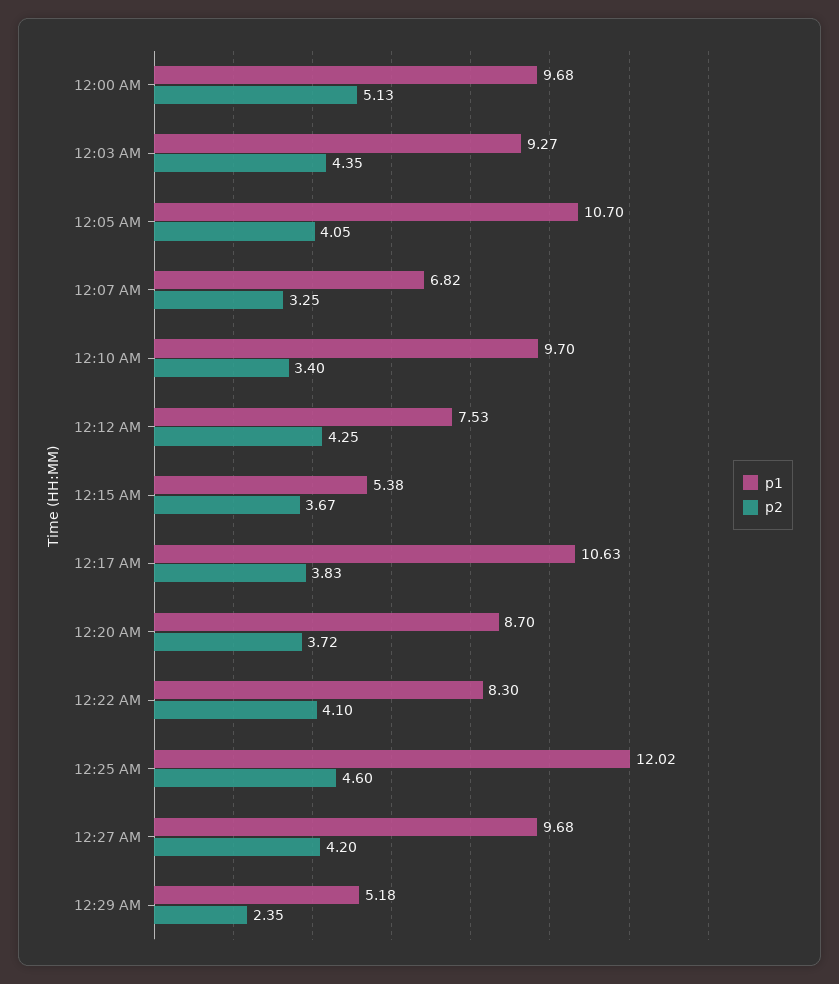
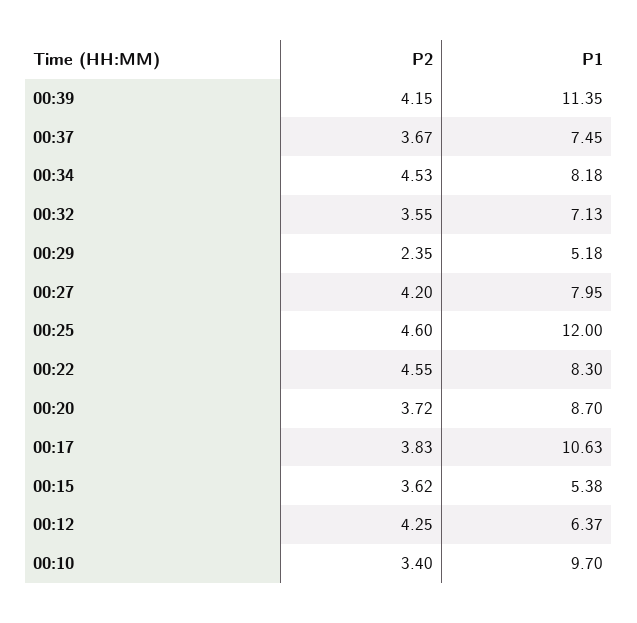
p1, 12:00 AM: 9.68 -> none
p2, 12:00 AM: 5.13 -> none
p1, 12:03 AM: 9.27 -> none
p2, 12:03 AM: 4.35 -> none
p1, 12:05 AM: 10.7 -> none
p2, 12:05 AM: 4.05 -> none
p1, 12:07 AM: 6.82 -> none
p2, 12:07 AM: 3.25 -> none
p1, 12:12 AM: 7.53 -> 6.37
p2, 12:15 AM: 3.67 -> 3.62
p2, 12:22 AM: 4.1 -> 4.55
p1, 12:25 AM: 12.02 -> 12
p1, 12:27 AM: 9.68 -> 7.95
p2, 00:39: none -> 4.15
p1, 00:39: none -> 11.35
p2, 00:37: none -> 3.67
p1, 00:37: none -> 7.45
p2, 00:34: none -> 4.53
p1, 00:34: none -> 8.18
p2, 00:32: none -> 3.55
p1, 00:32: none -> 7.13

